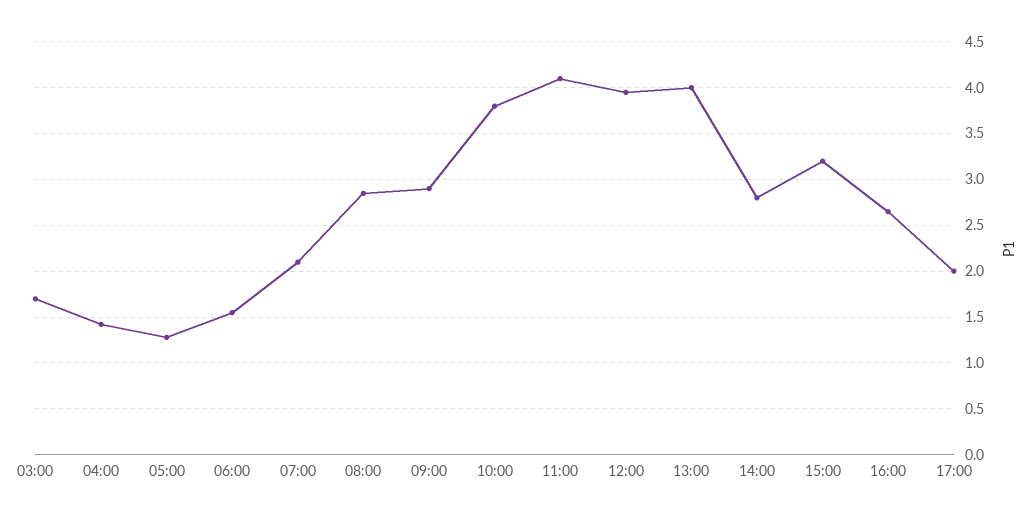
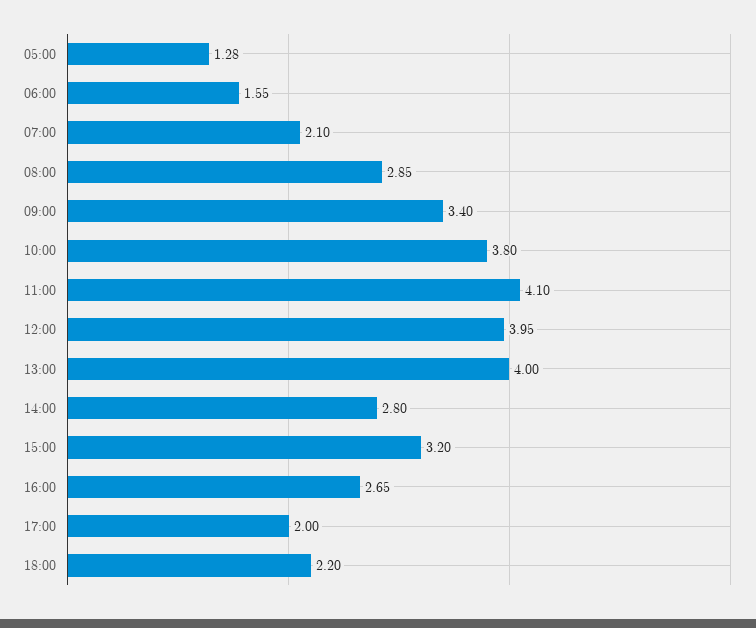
03:00: 1.7 -> none
04:00: 1.4 -> none
09:00: 2.9 -> 3.4
18:00: none -> 2.2

